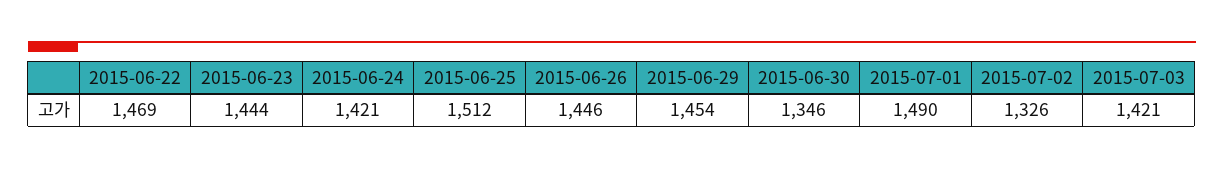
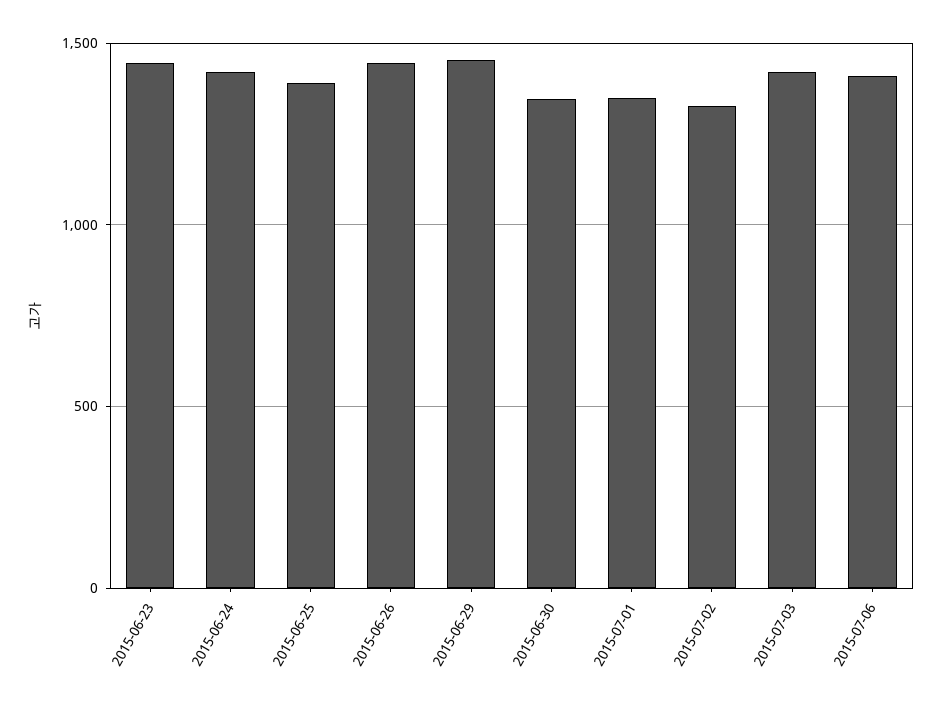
2015-06-22: 1469 -> none
2015-06-25: 1512 -> 1400
2015-07-01: 1490 -> 1350
2015-07-06: none -> 1400

